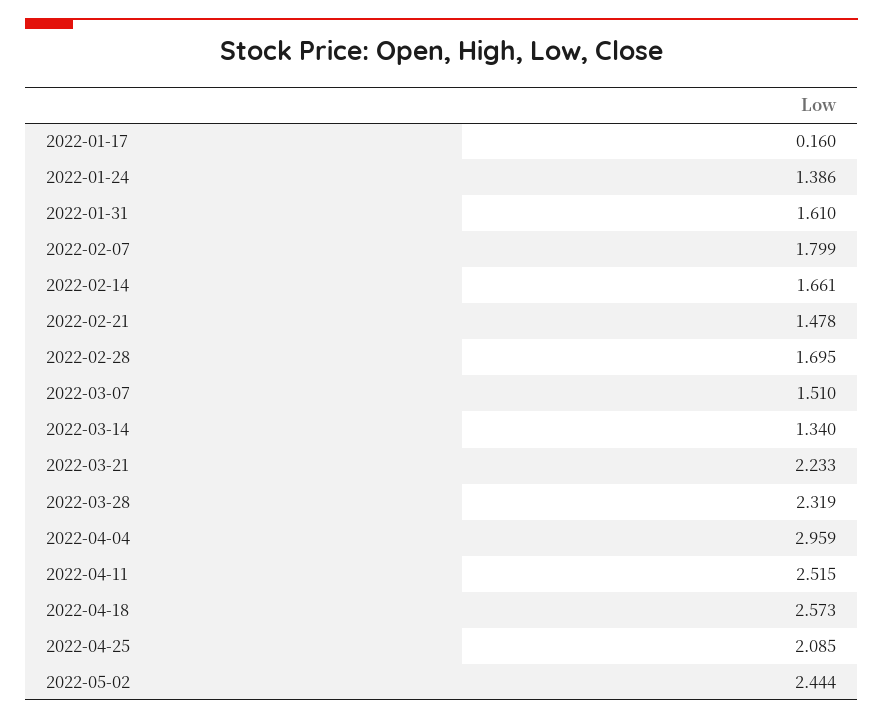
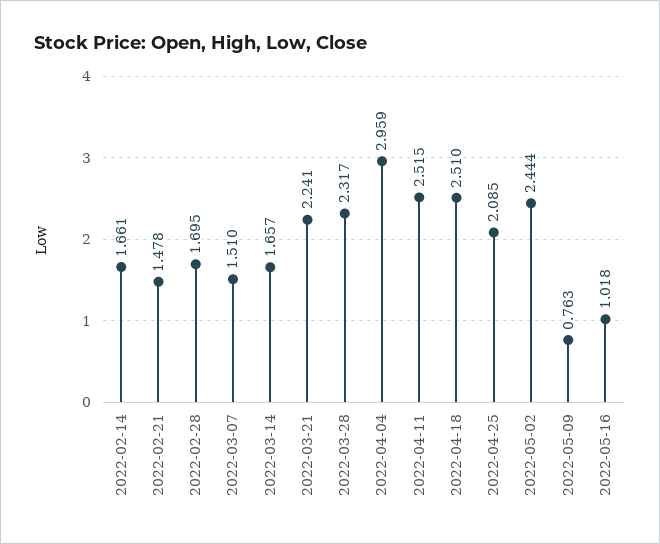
2022-01-17: 0.16 -> none
2022-01-24: 1.386 -> none
2022-01-31: 1.61 -> none
2022-02-07: 1.799 -> none
2022-03-14: 1.34 -> 1.657
2022-03-21: 2.233 -> 2.241
2022-03-28: 2.319 -> 2.317
2022-04-18: 2.573 -> 2.51
2022-05-09: none -> 0.763
2022-05-16: none -> 1.018

